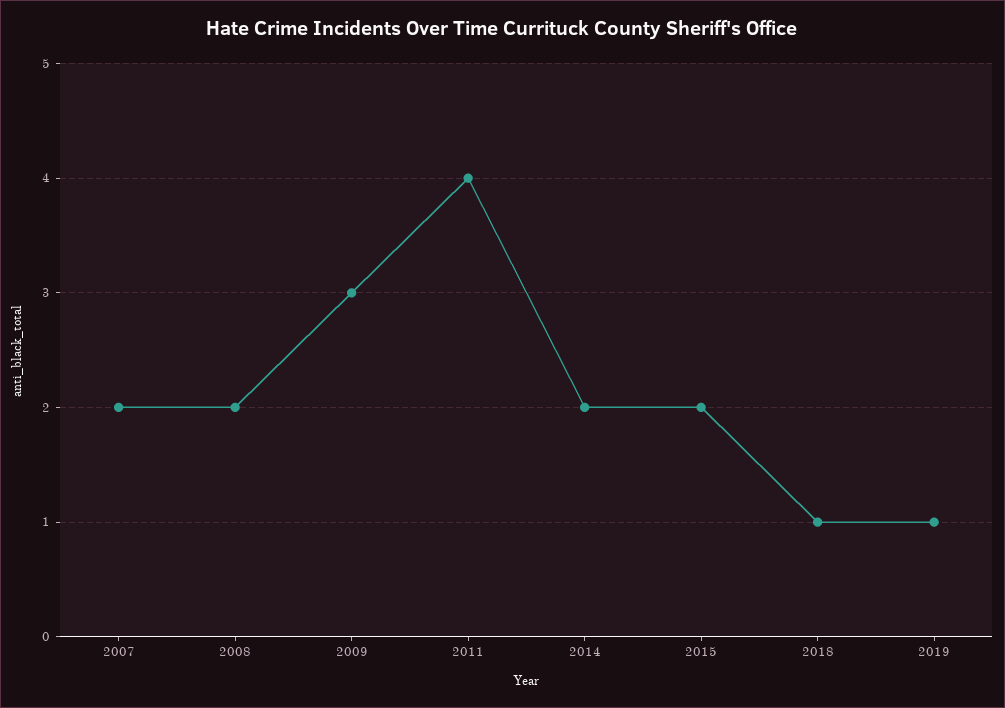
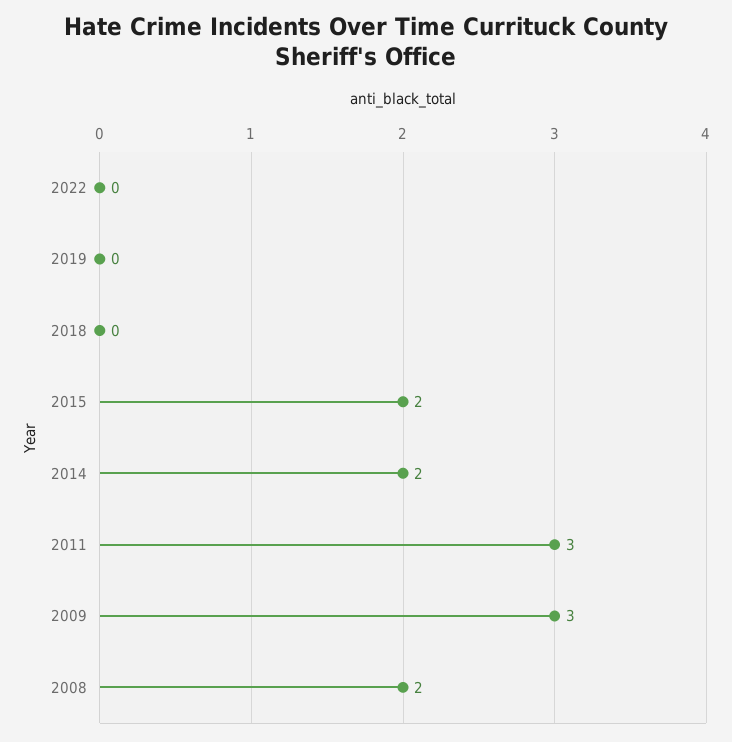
2007: 2 -> none
2011: 4 -> 3
2018: 1 -> 0
2019: 1 -> 0
2022: none -> 0

